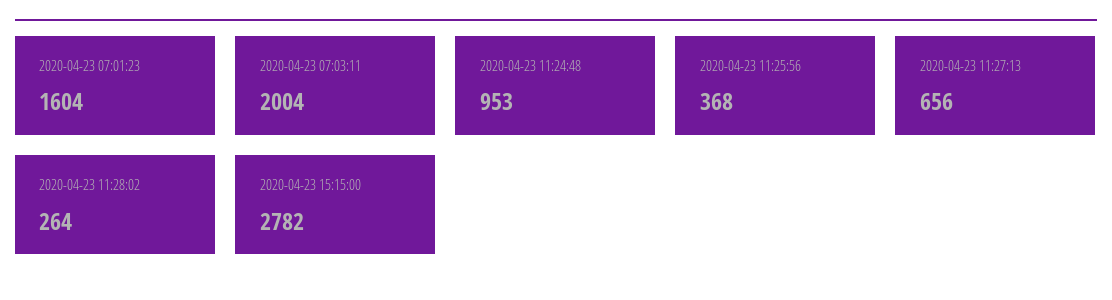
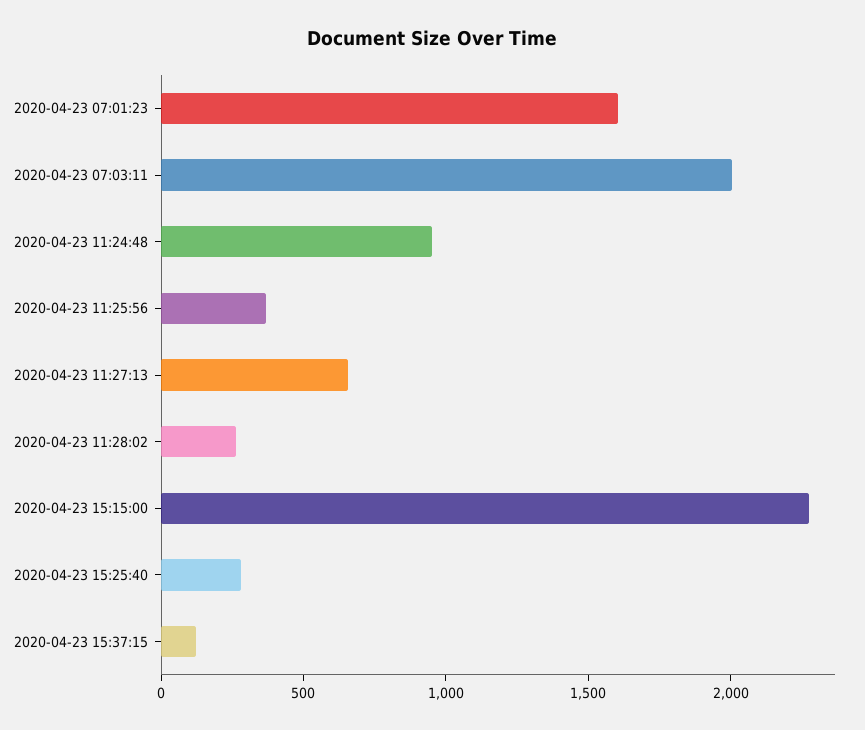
2020-04-23 15:15:00: 2782 -> 2300
2020-04-23 15:25:40: none -> 300
2020-04-23 15:37:15: none -> 100

